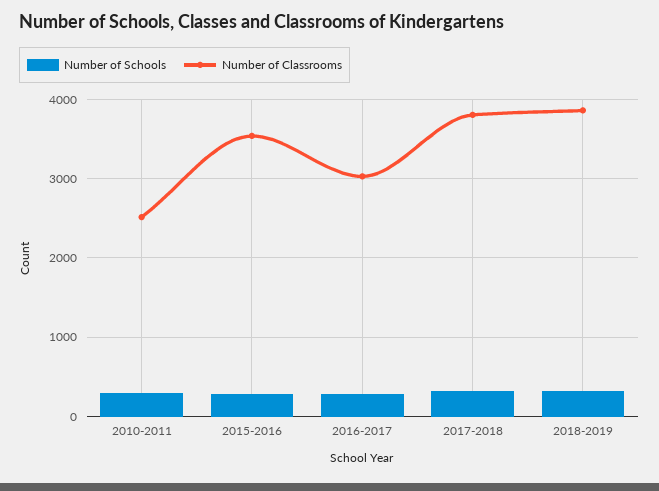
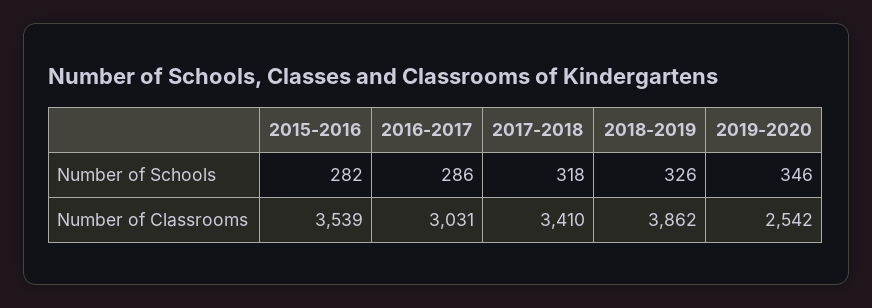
Number of Schools, 2010-2011: 300 -> none
Number of Classrooms, 2010-2011: 2500 -> none
Number of Classrooms, 2017-2018: 3800 -> 3410
Number of Schools, 2019-2020: none -> 346
Number of Classrooms, 2019-2020: none -> 2542

